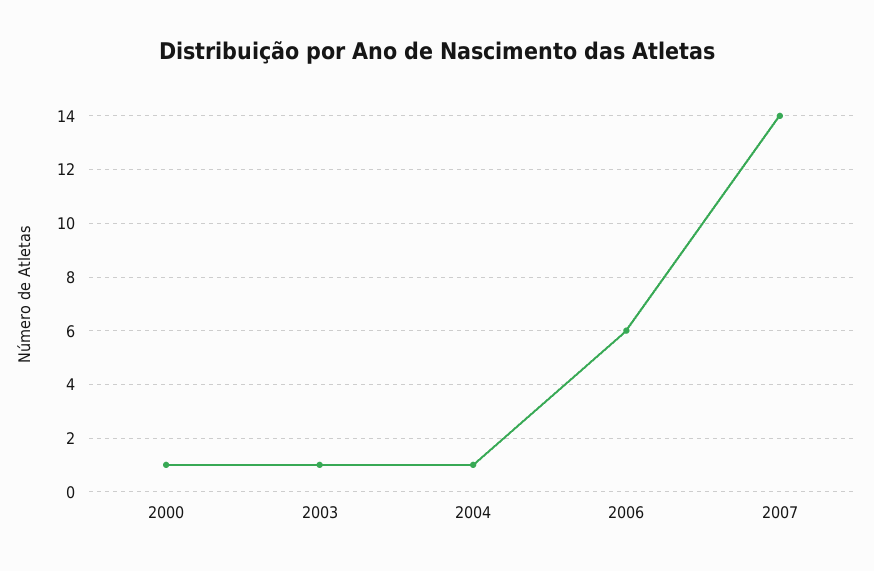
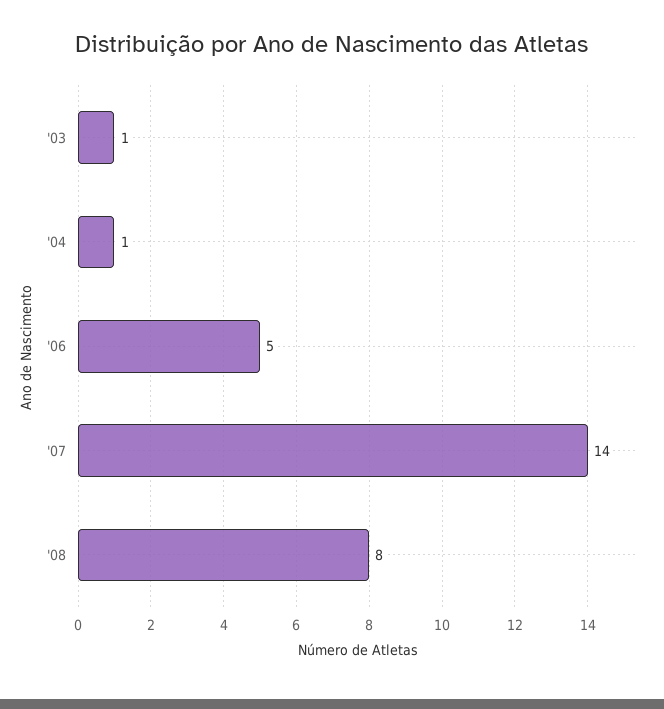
2000: 1 -> none
2006: 6 -> 5
'08: none -> 8

